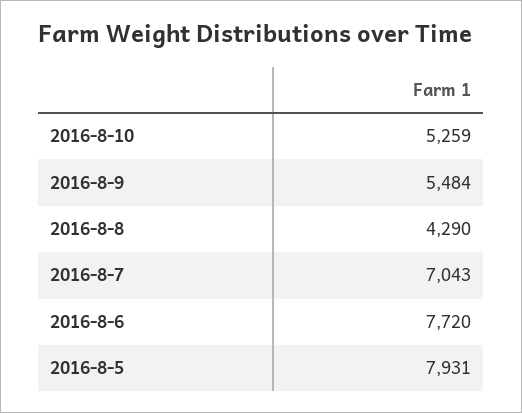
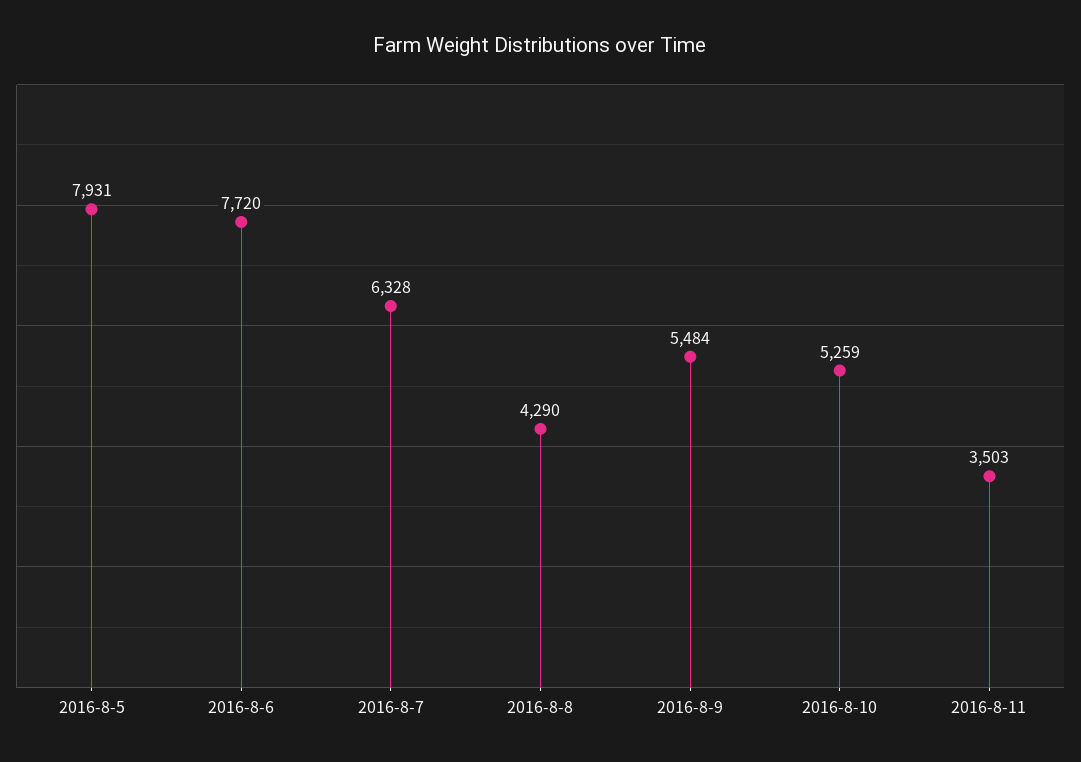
2016-8-7: 7043 -> 6328
2016-8-11: none -> 3503

